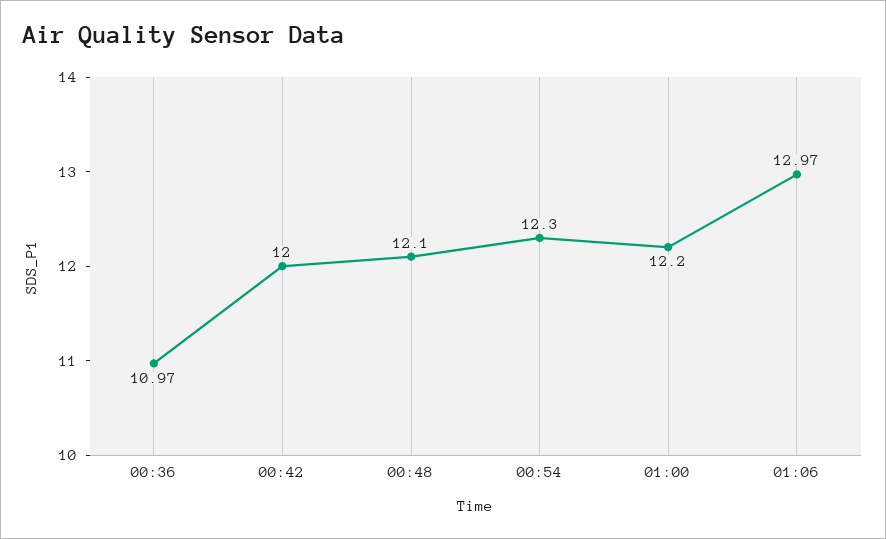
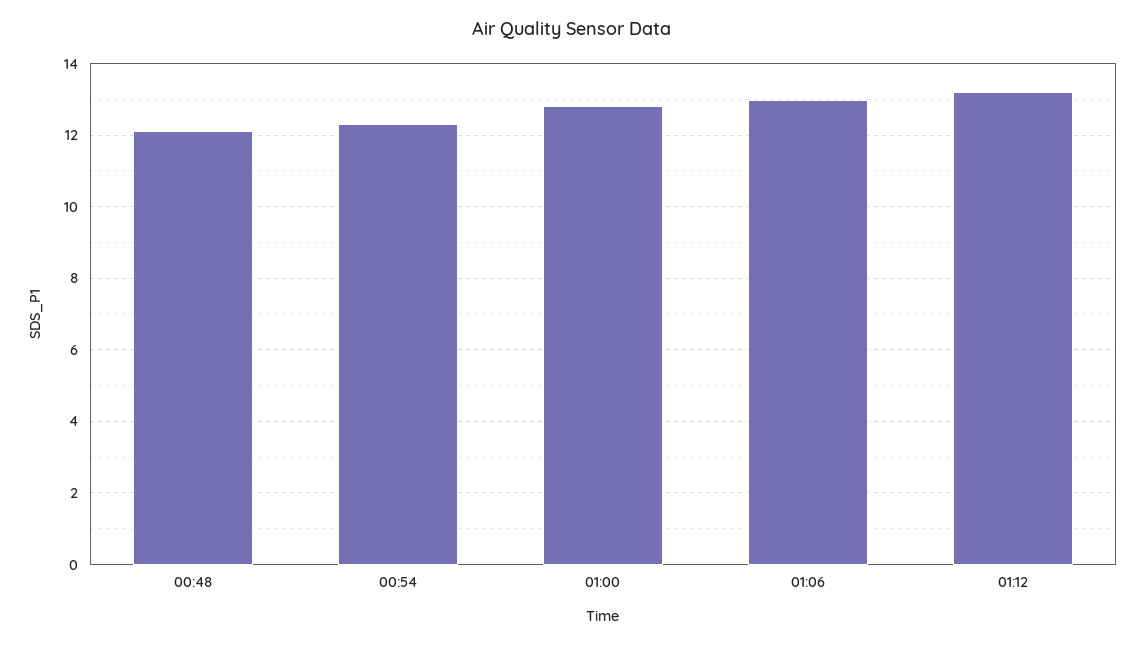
00:36: 10.97 -> none
00:42: 12 -> none
01:00: 12.2 -> 12.8
01:12: none -> 13.2

